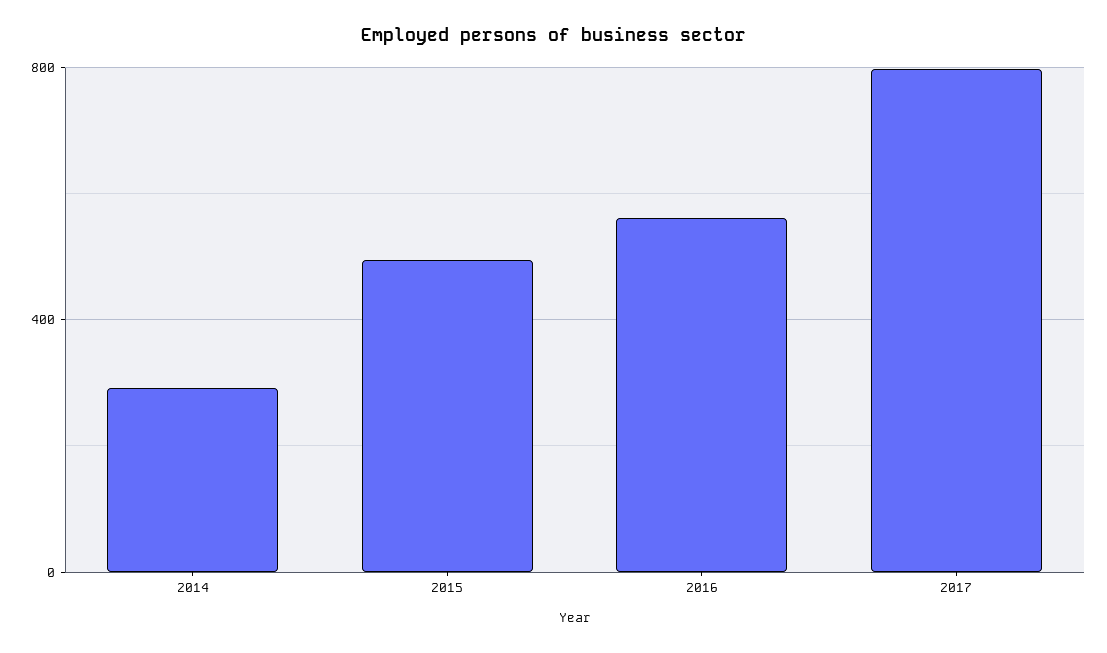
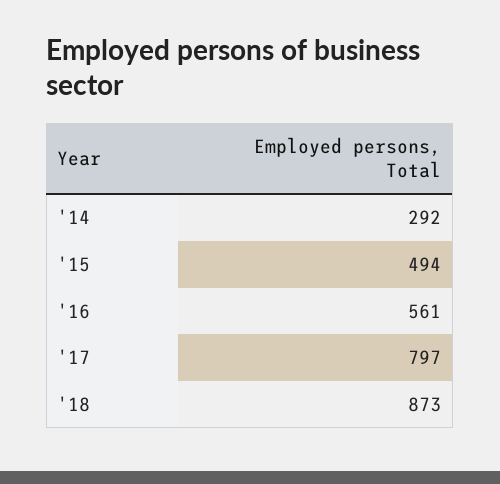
'18: none -> 873

